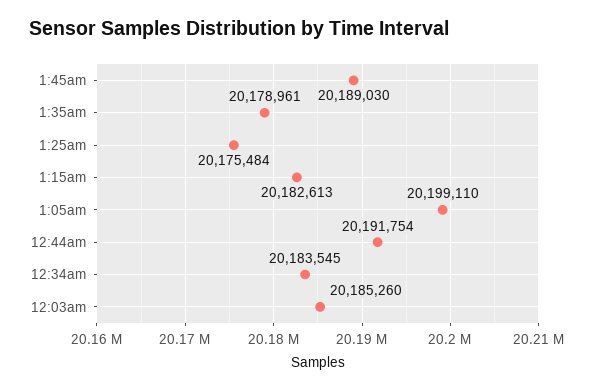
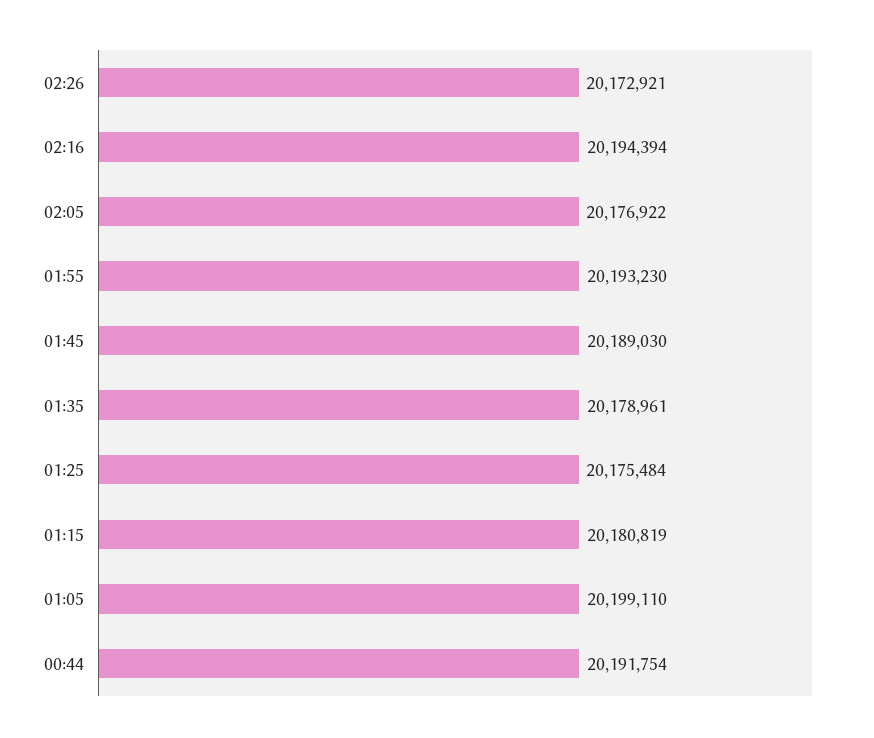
1:15am: 20182613 -> 20180819
12:34am: 20183545 -> none
12:03am: 20185260 -> none
02:26: none -> 20172921
02:16: none -> 20194394
02:05: none -> 20176922
01:55: none -> 20193230

